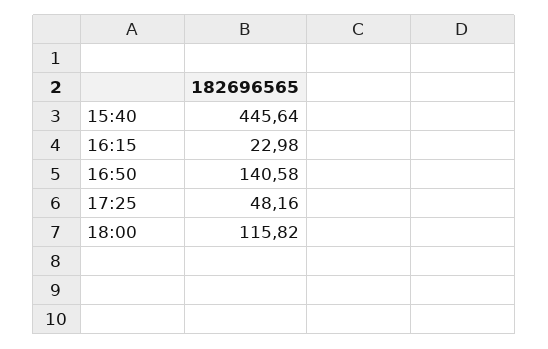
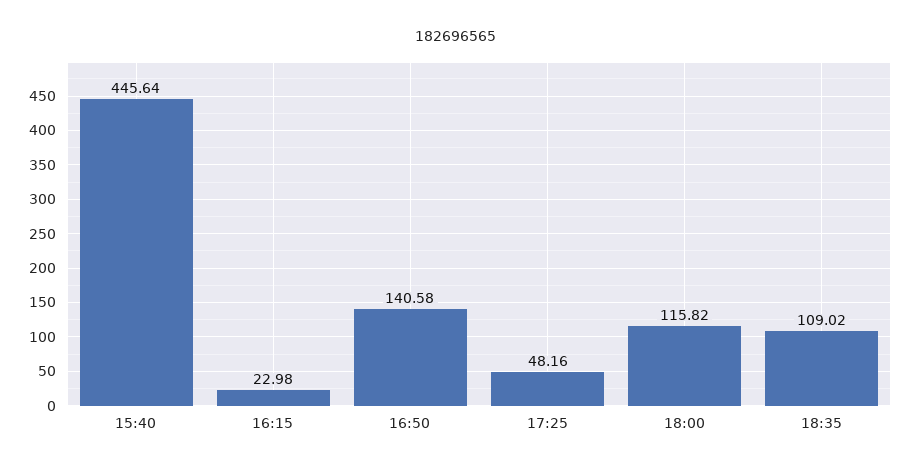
18:35: none -> 109.02

